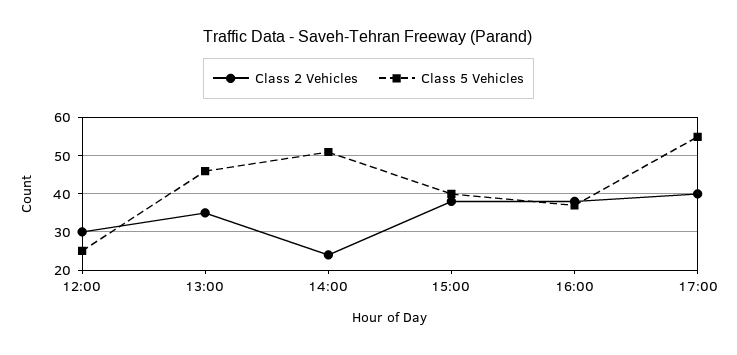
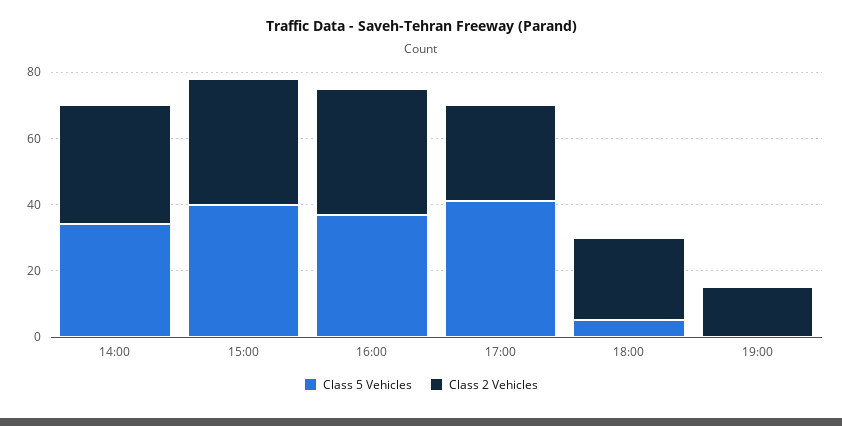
Class 2 Vehicles, 12:00: 30 -> none
Class 5 Vehicles, 12:00: 25 -> none
Class 2 Vehicles, 13:00: 35 -> none
Class 5 Vehicles, 13:00: 45 -> none
Class 2 Vehicles, 14:00: 25 -> 35
Class 5 Vehicles, 14:00: 50 -> 35
Class 2 Vehicles, 17:00: 40 -> 30
Class 5 Vehicles, 17:00: 55 -> 40
Class 5 Vehicles, 18:00: none -> 5
Class 2 Vehicles, 18:00: none -> 25
Class 5 Vehicles, 19:00: none -> 0
Class 2 Vehicles, 19:00: none -> 15

